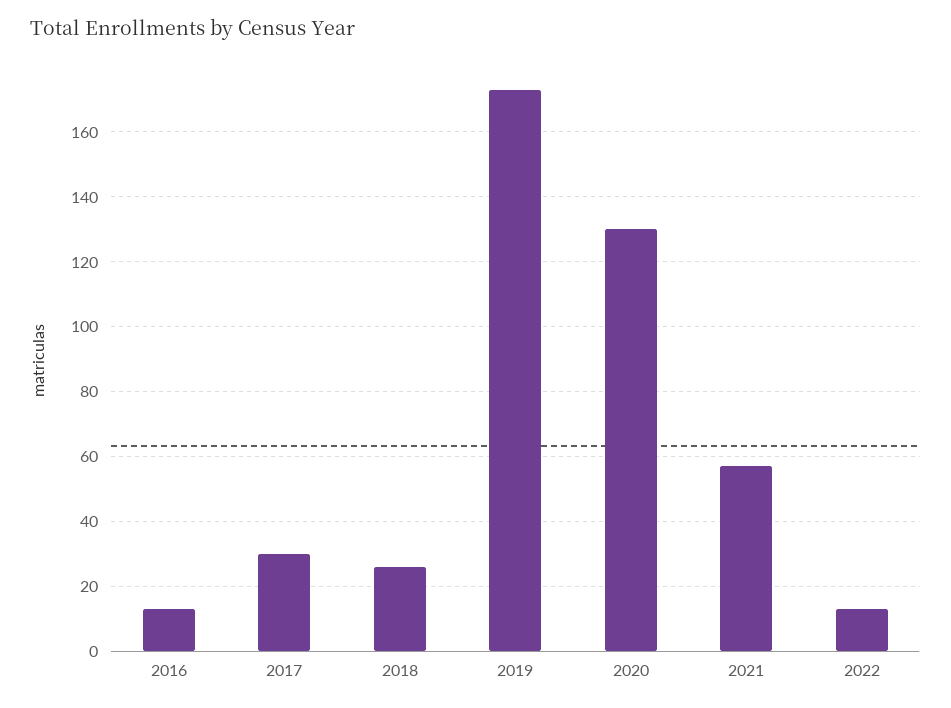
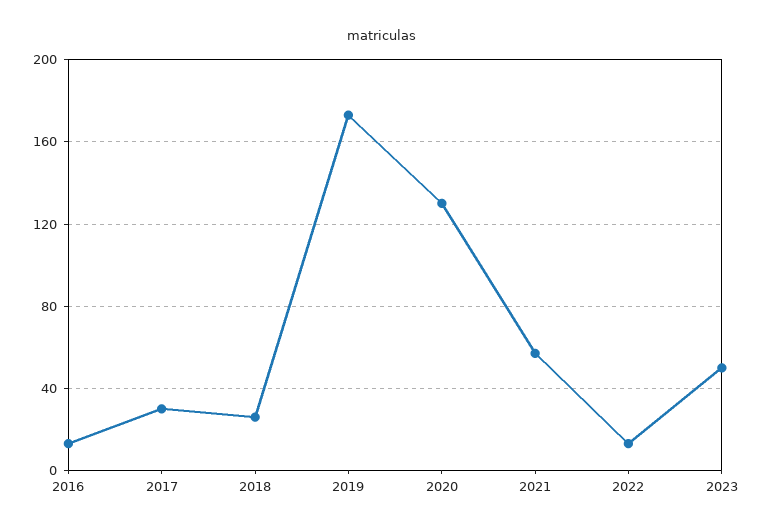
2023: none -> 50

